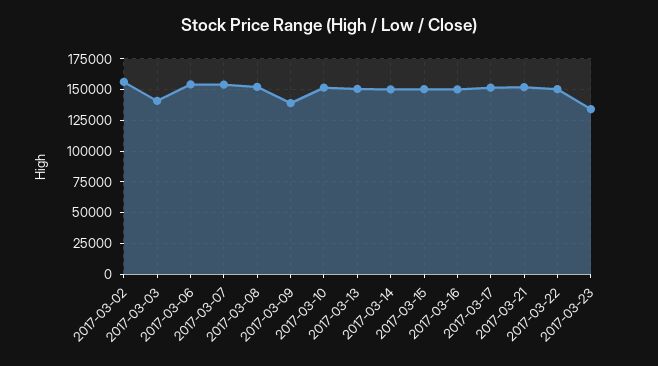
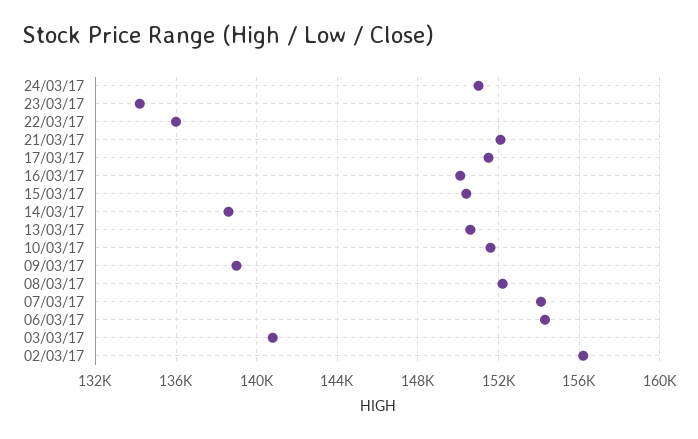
2017-03-14: 150000 -> 138500
2017-03-22: 150000 -> 136000
24/03/17: none -> 151000

